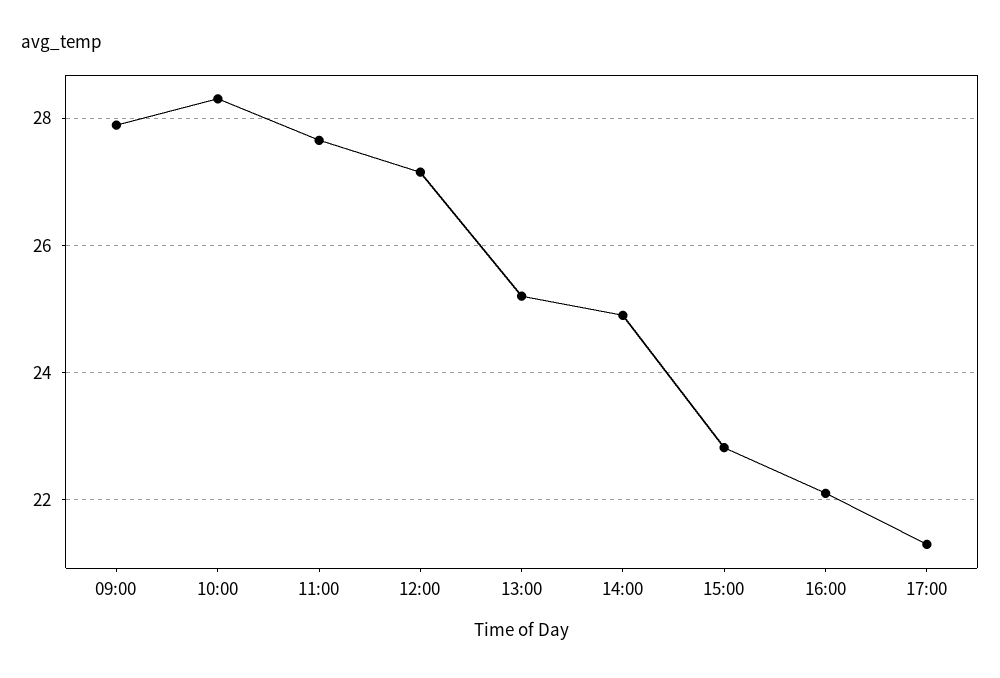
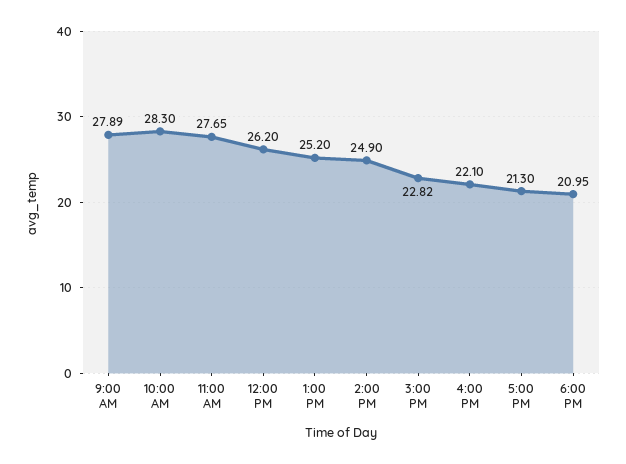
12:00: 27.2 -> 26.2
6:00 PM: none -> 20.95

